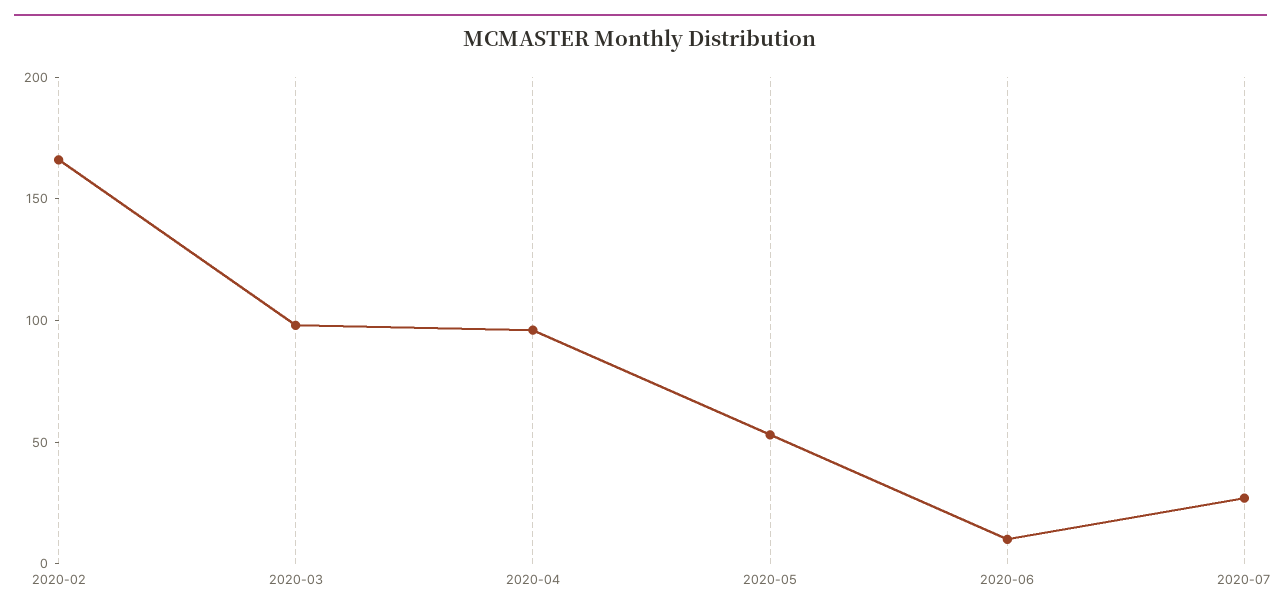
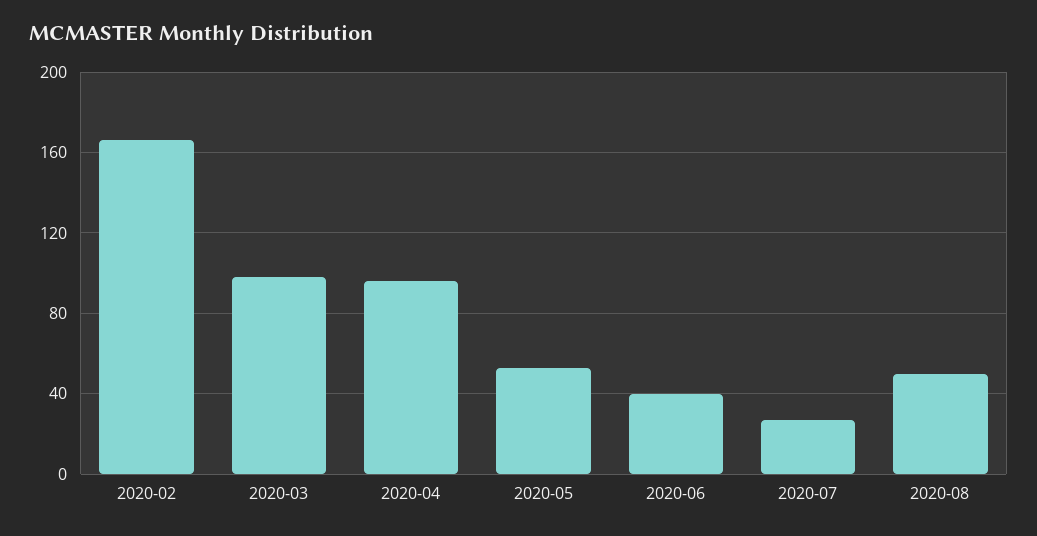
2020-06: 10 -> 40
2020-08: none -> 50

